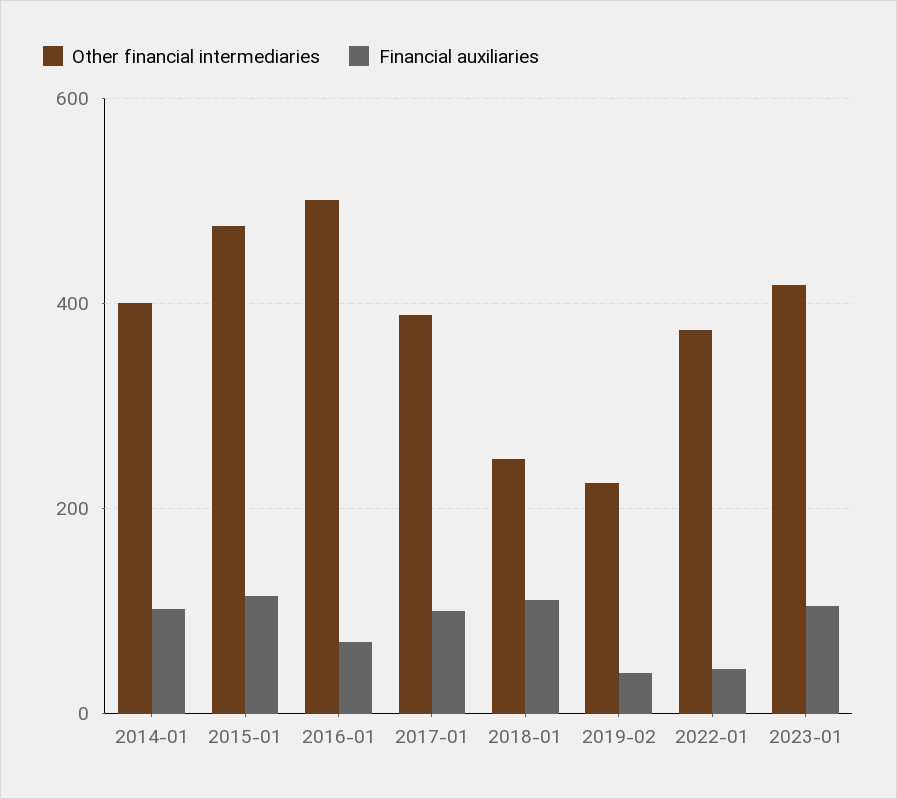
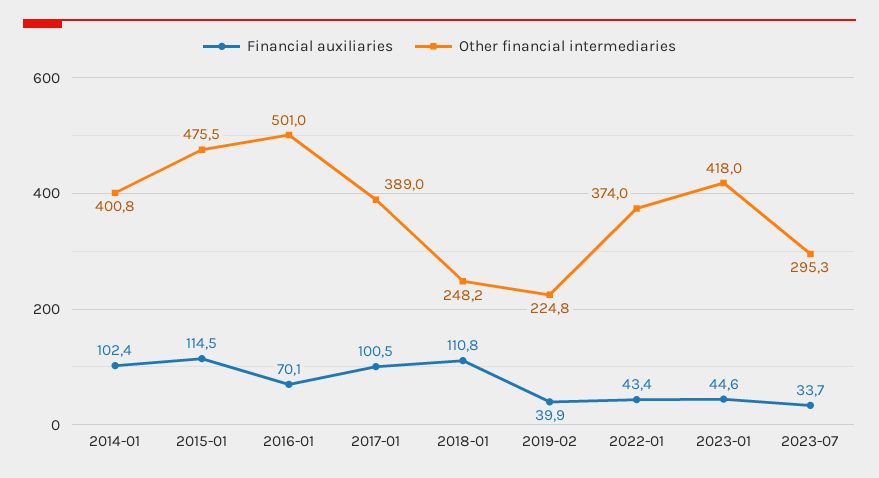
Financial auxiliaries, 2023-01: 100 -> 44.6
Financial auxiliaries, 2023-07: none -> 33.7
Other financial intermediaries, 2023-07: none -> 295.3

